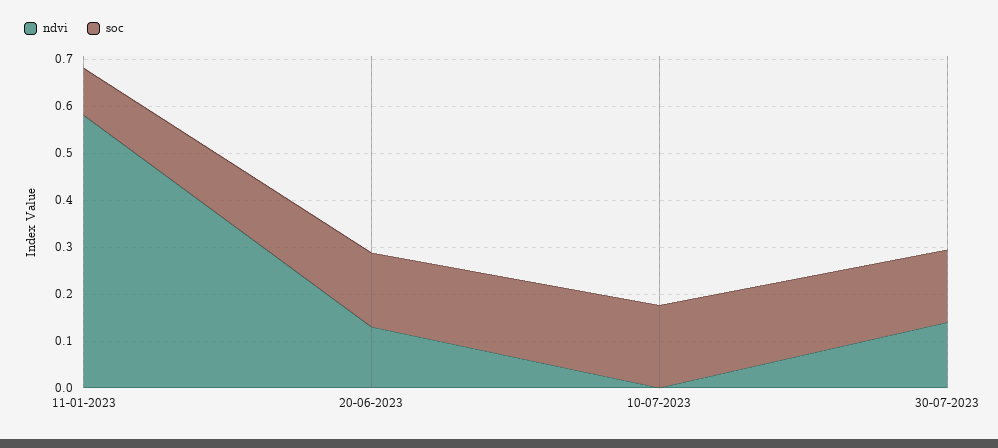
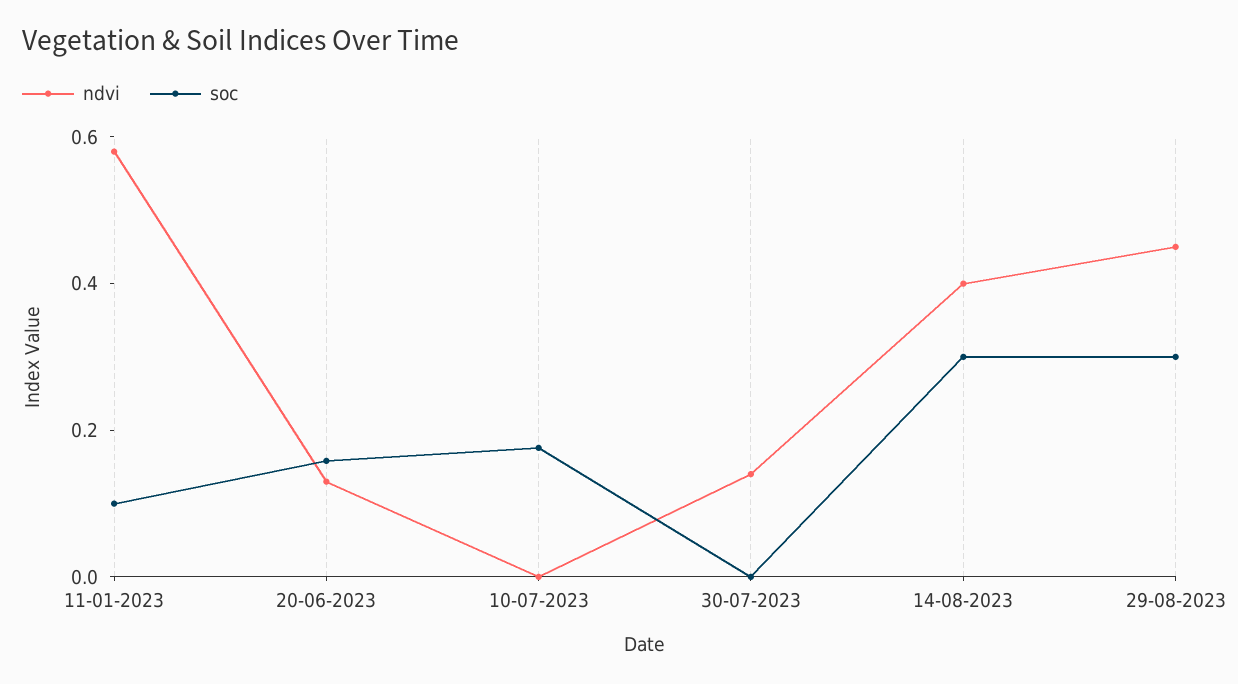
soc, 30-07-2023: 0.16 -> 0
ndvi, 14-08-2023: none -> 0.4
soc, 14-08-2023: none -> 0.3
ndvi, 29-08-2023: none -> 0.45
soc, 29-08-2023: none -> 0.3

